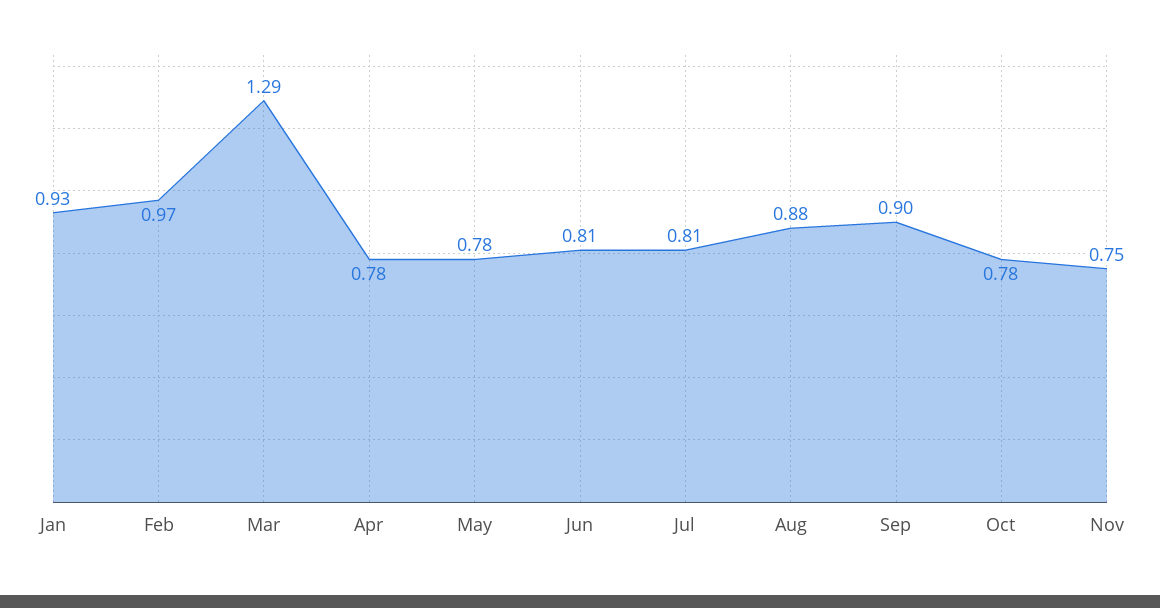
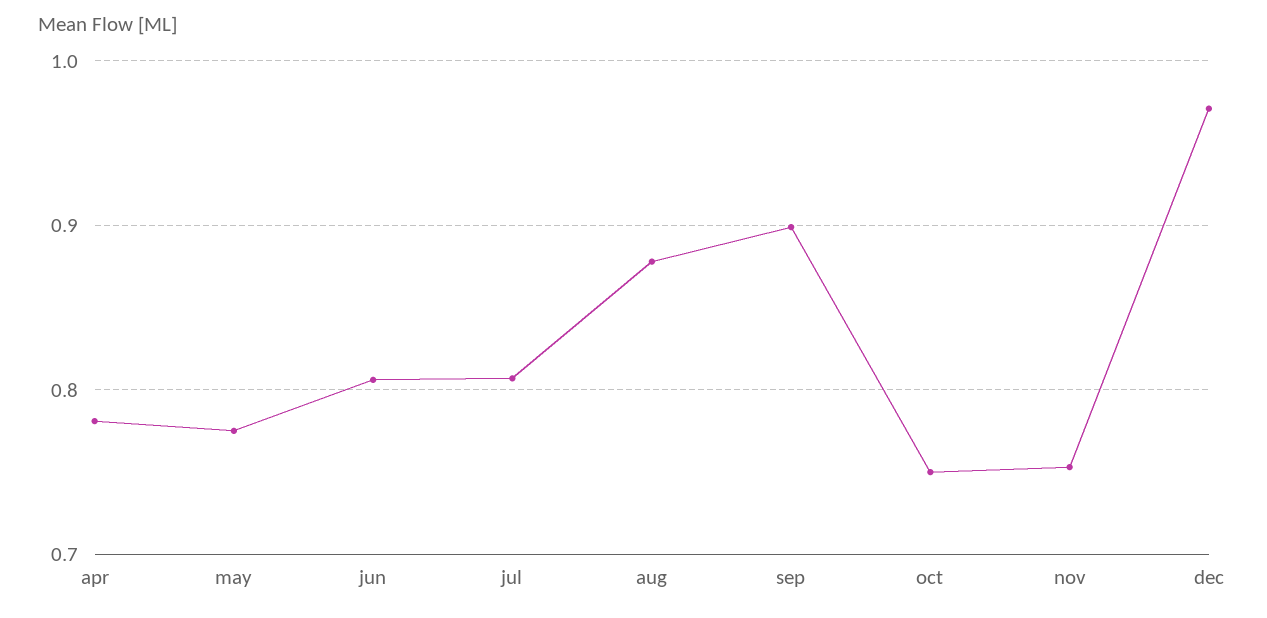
Jan: 0.93 -> none
Feb: 0.97 -> none
Mar: 1.29 -> none
Oct: 0.78 -> 0.75
dec: none -> 0.97

